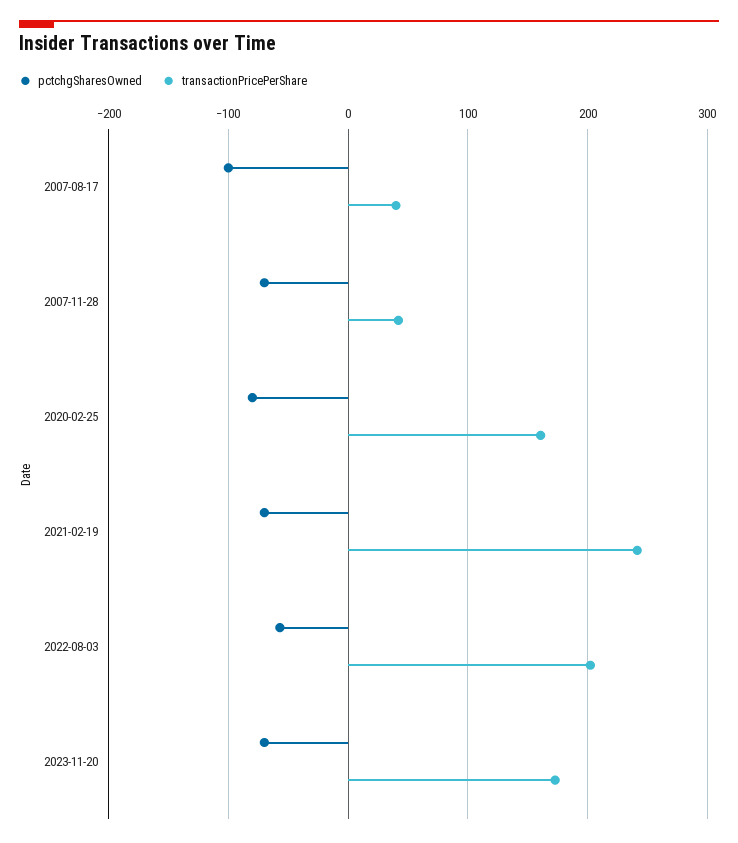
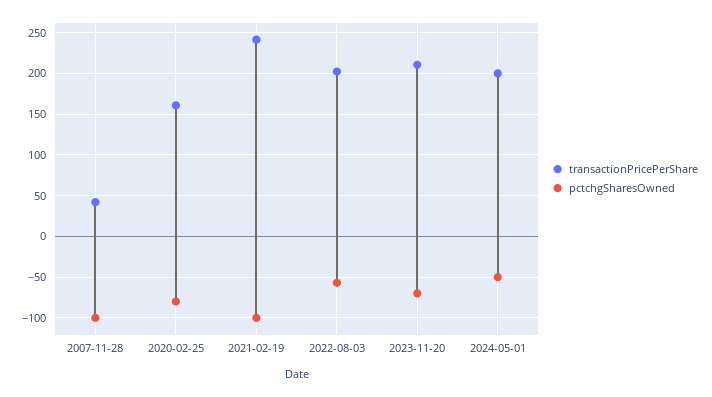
pctchgSharesOwned, 2007-08-17: -100 -> none
transactionPricePerShare, 2007-08-17: 40 -> none
pctchgSharesOwned, 2007-11-28: -70 -> -100
pctchgSharesOwned, 2021-02-19: -70 -> -100
transactionPricePerShare, 2023-11-20: 170 -> 210
transactionPricePerShare, 2024-05-01: none -> 200
pctchgSharesOwned, 2024-05-01: none -> -50

